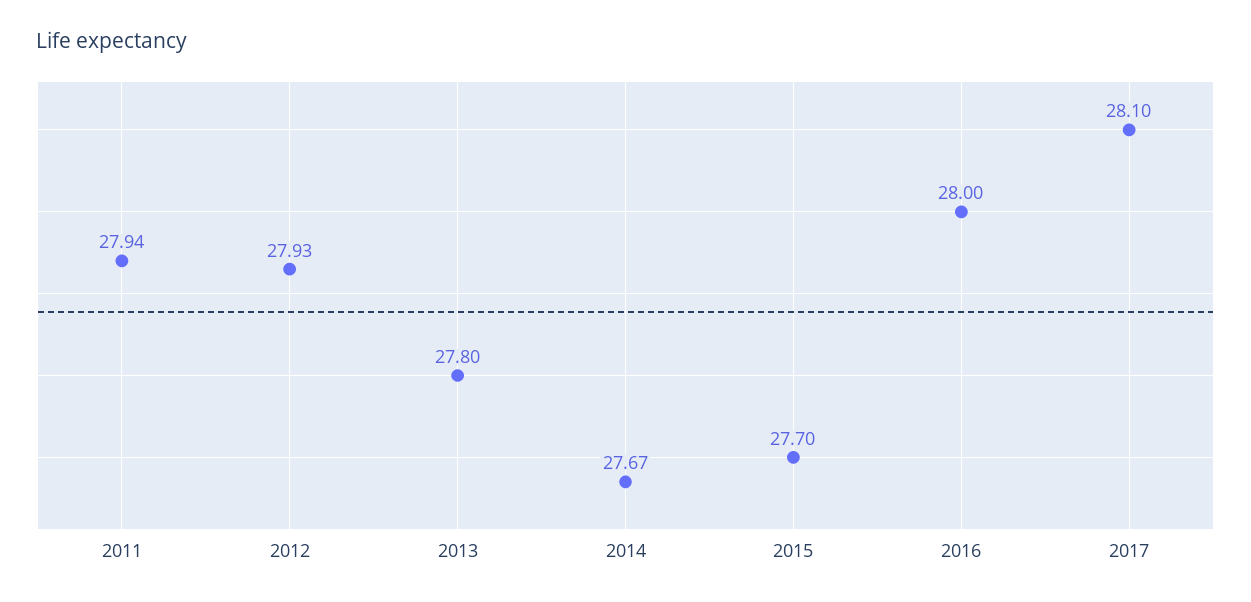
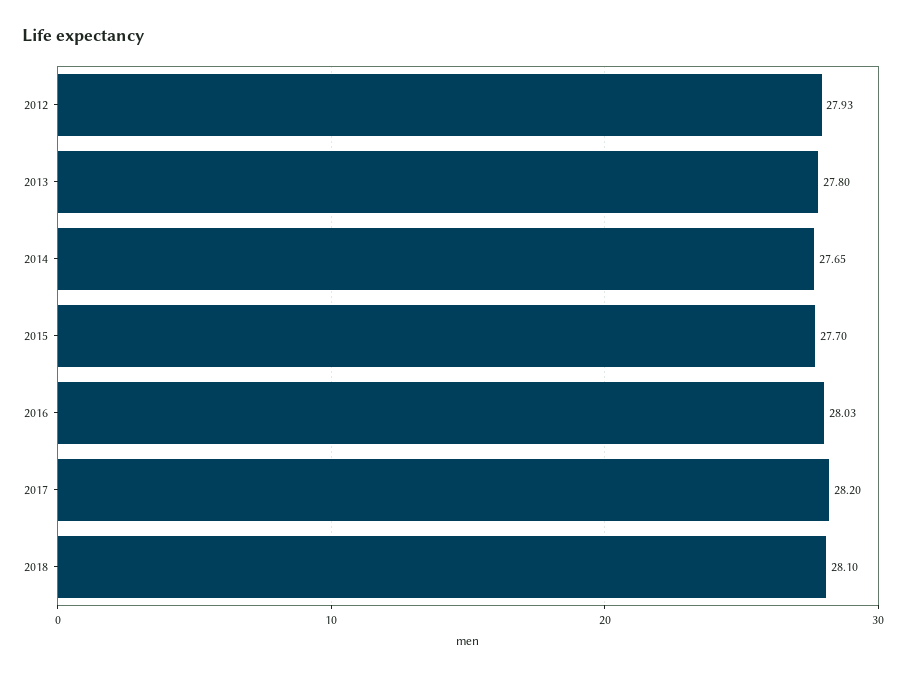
2011: 27.94 -> none
2014: 27.67 -> 27.65
2016: 28 -> 28.03
2017: 28.1 -> 28.2
2018: none -> 28.1

